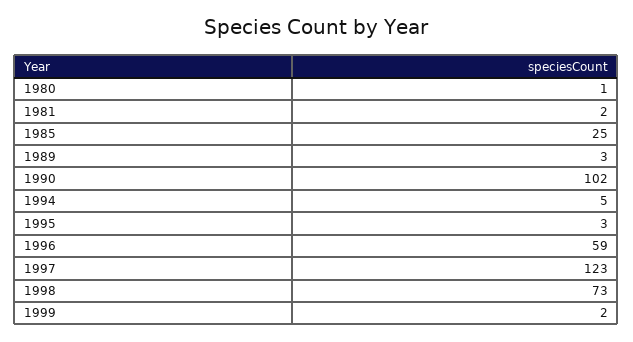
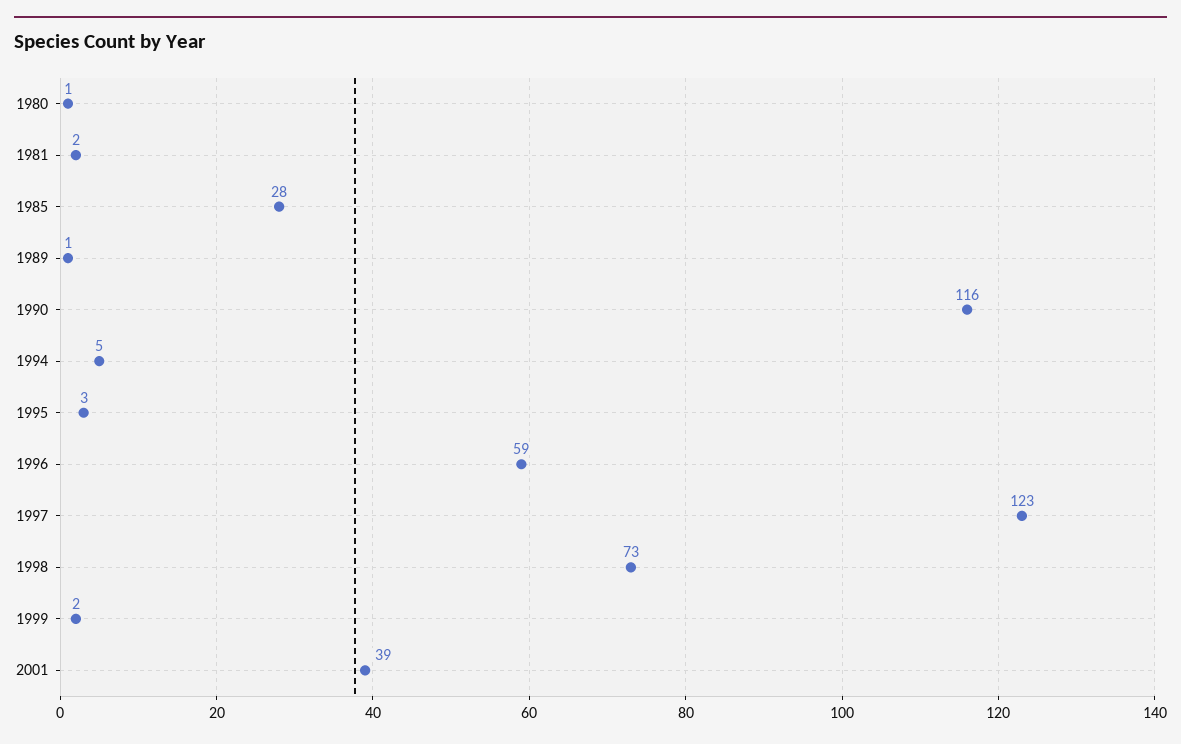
1985: 25 -> 28
1989: 3 -> 1
1990: 102 -> 116
2001: none -> 39

